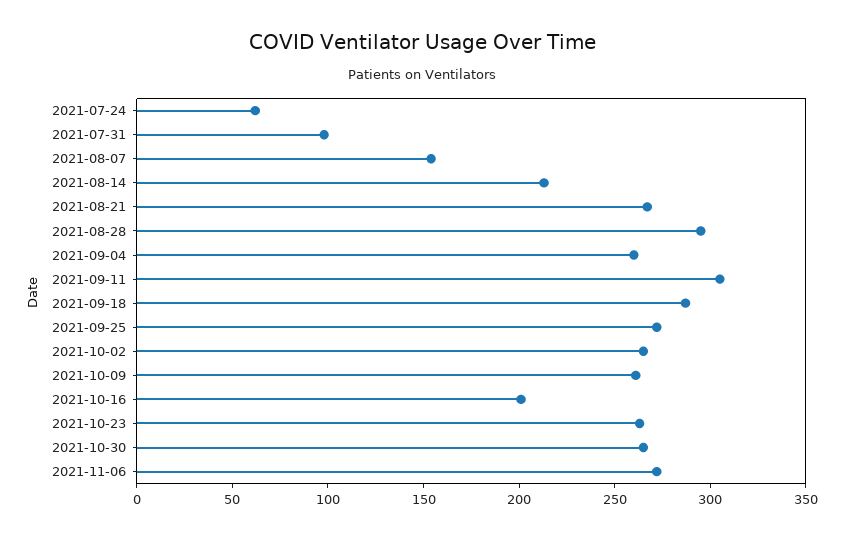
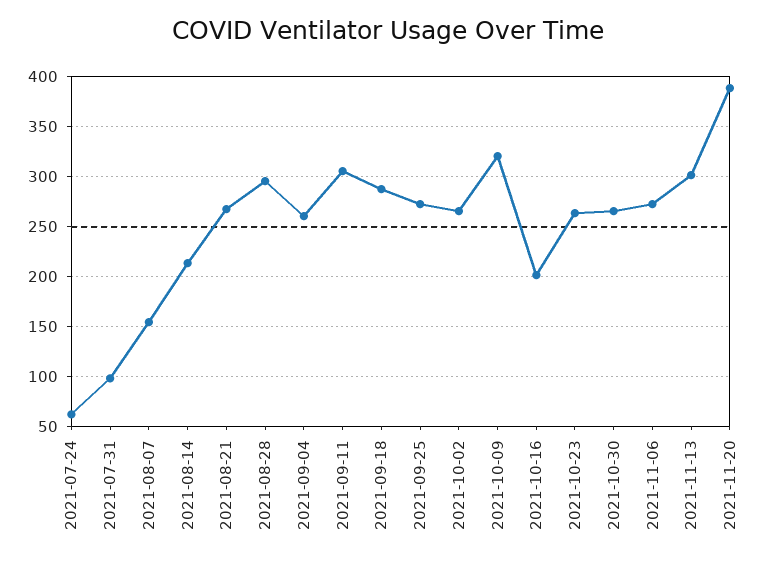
2021-10-09: 260 -> 320
2021-11-13: none -> 300
2021-11-20: none -> 390

